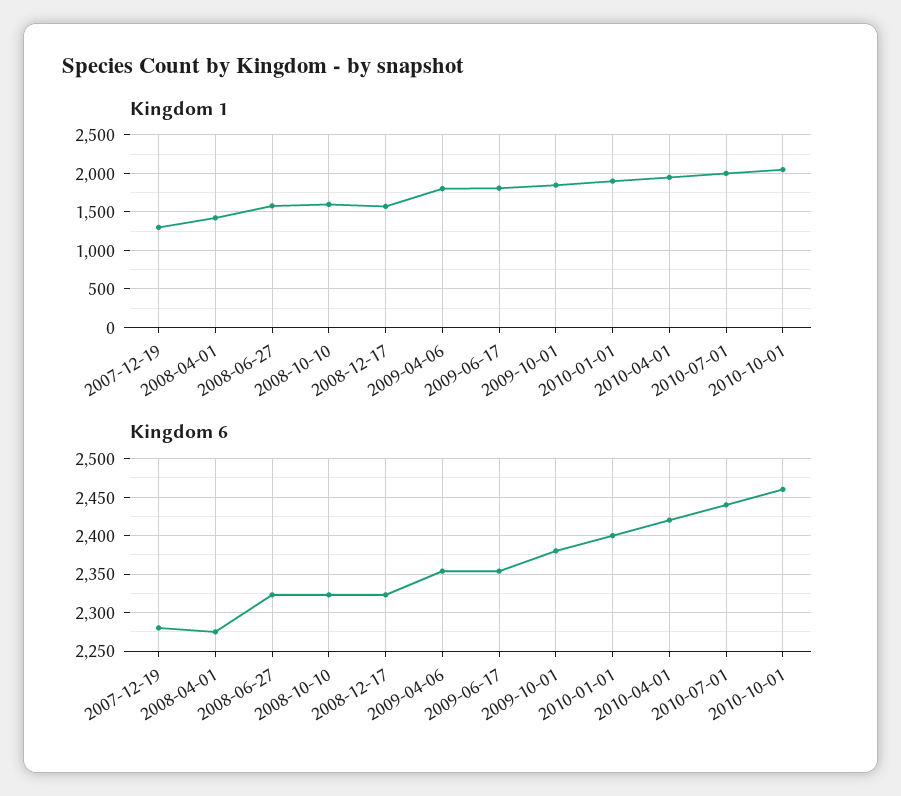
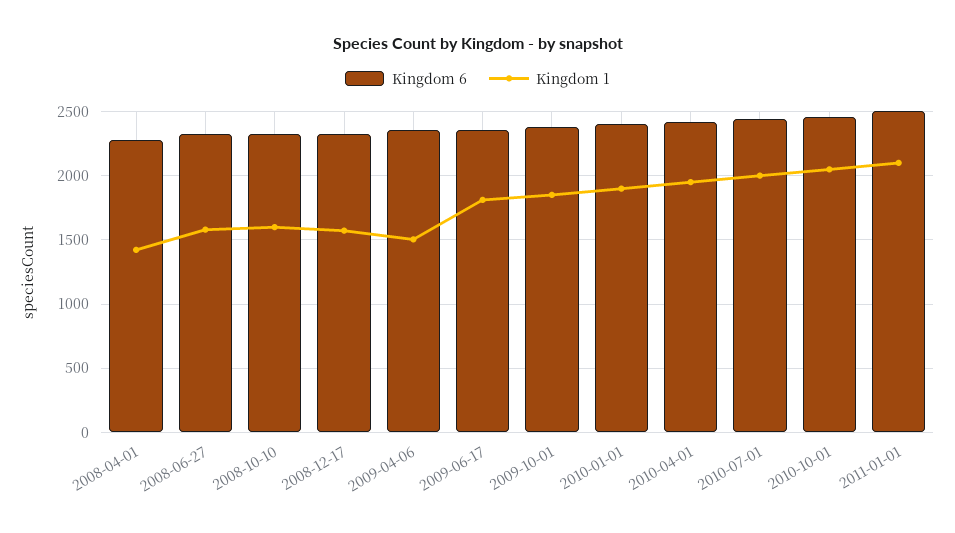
Kingdom 1, 2007-12-19: 1300 -> none
Kingdom 1, 2009-04-06: 1800 -> 1500
Kingdom 6, 2007-12-19: 2280 -> none
Kingdom 6, 2011-01-01: none -> 2500
Kingdom 1, 2011-01-01: none -> 2100

